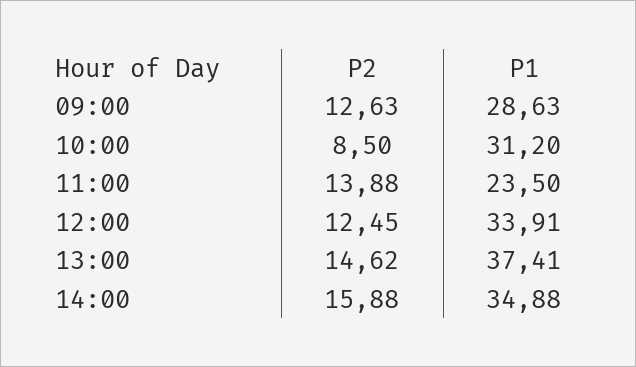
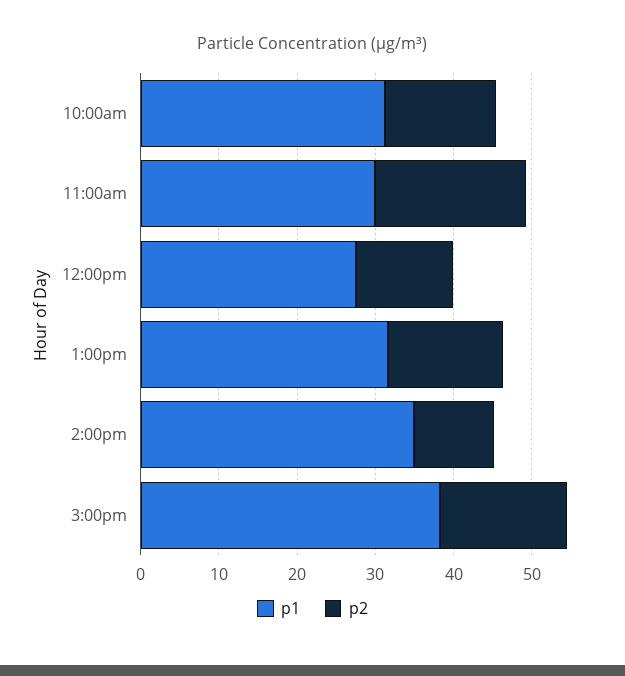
P2, 09:00: 12.63 -> none
P1, 09:00: 28.63 -> none
P2, 10:00: 8.5 -> 14
P2, 11:00: 13.88 -> 20
P1, 11:00: 23.5 -> 30
P1, 12:00: 33.91 -> 28
P1, 13:00: 37.41 -> 32
P2, 14:00: 15.88 -> 10
P1, 3:00pm: none -> 38
P2, 3:00pm: none -> 16

